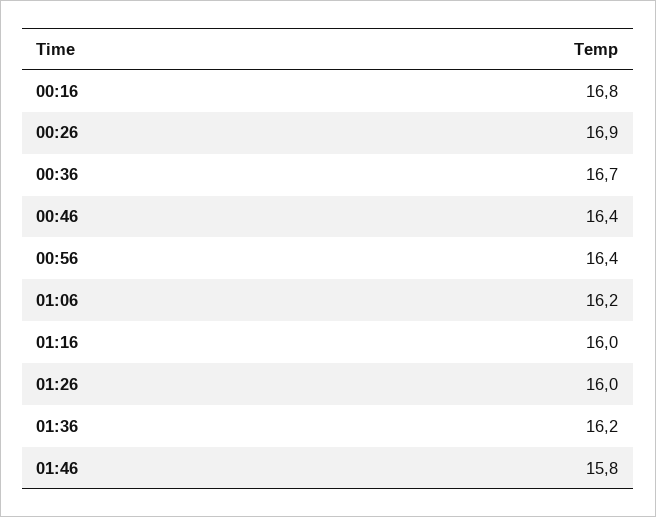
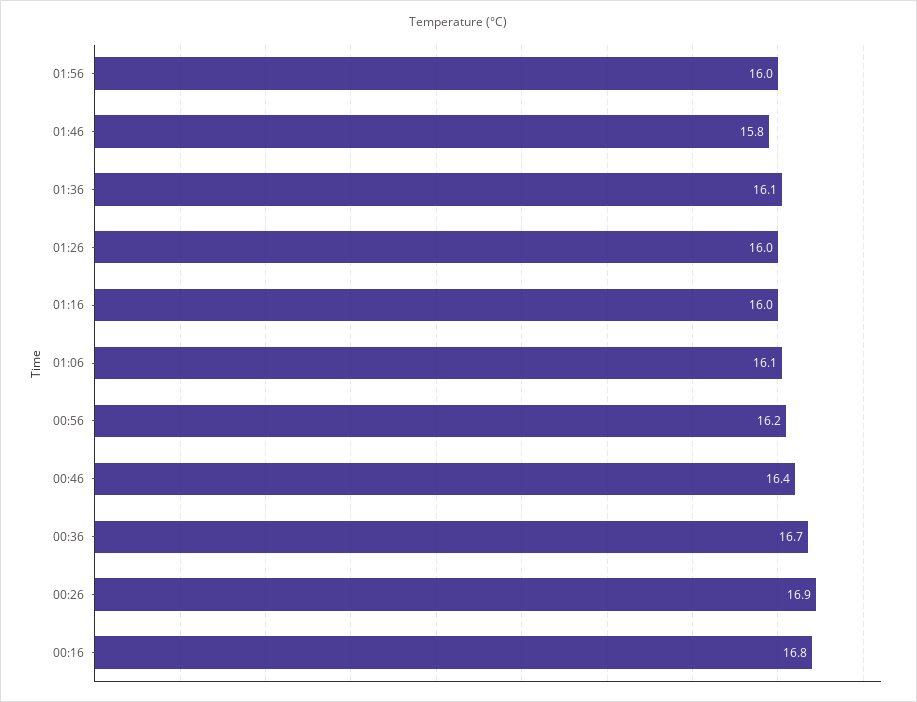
00:56: 16.4 -> 16.2
01:06: 16.2 -> 16.1
01:36: 16.2 -> 16.1
01:56: none -> 16

